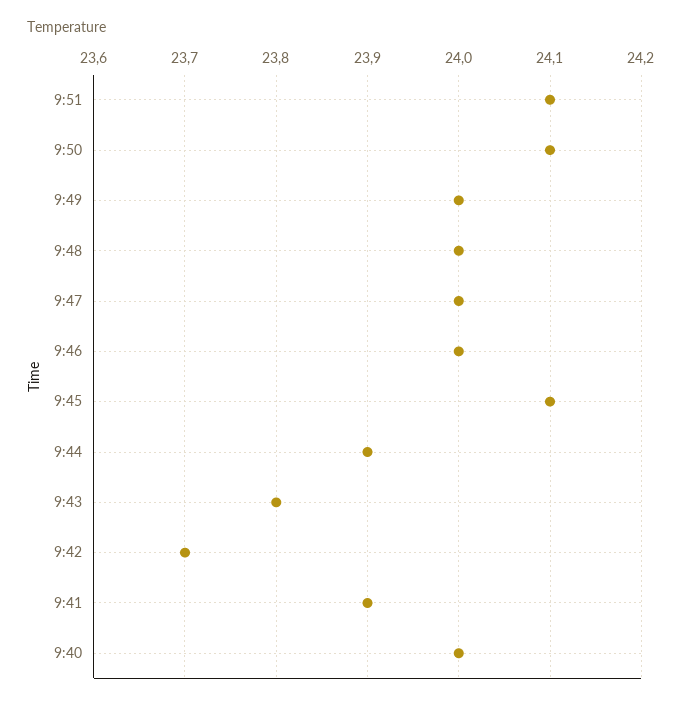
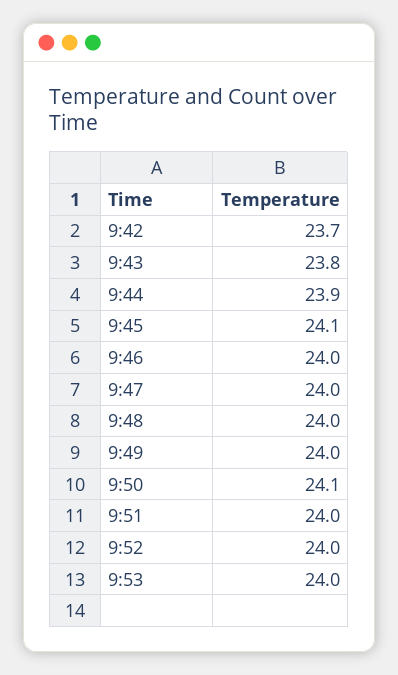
9:51: 24.1 -> 24
9:41: 23.9 -> none
9:40: 24 -> none
9:52: none -> 24
9:53: none -> 24

